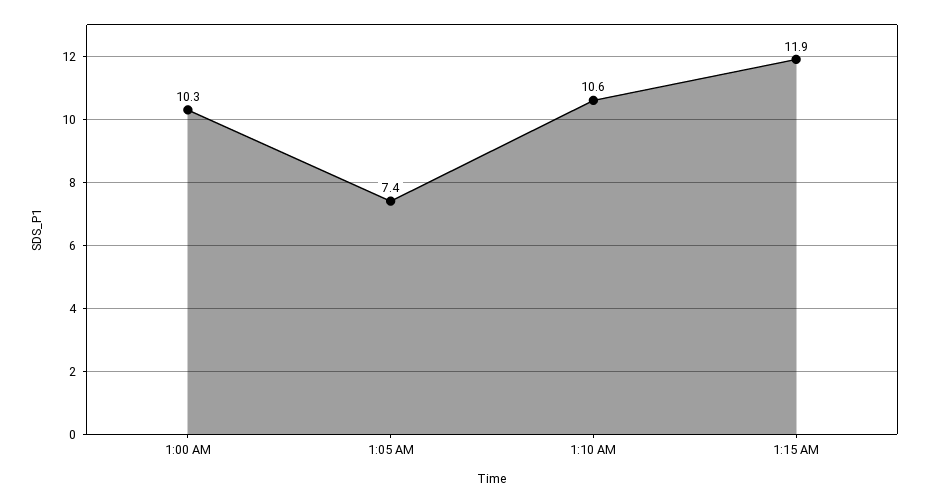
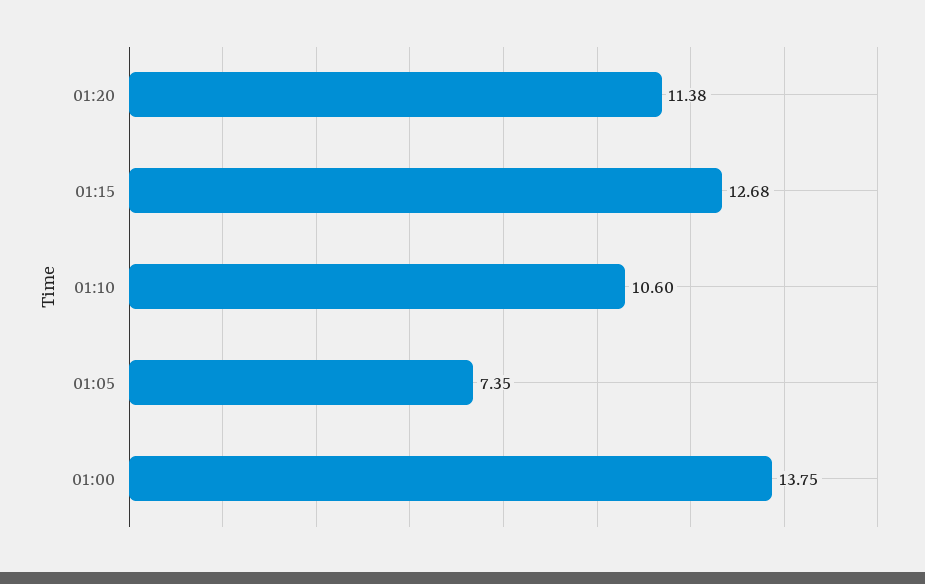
1:00 AM: 10.3 -> 13.75
1:15 AM: 11.9 -> 12.68
01:20: none -> 11.38

